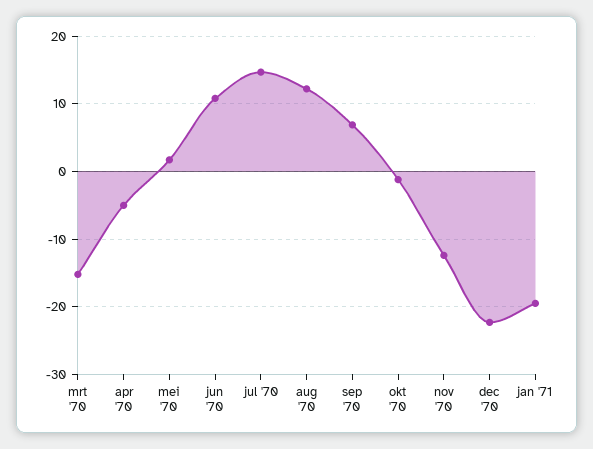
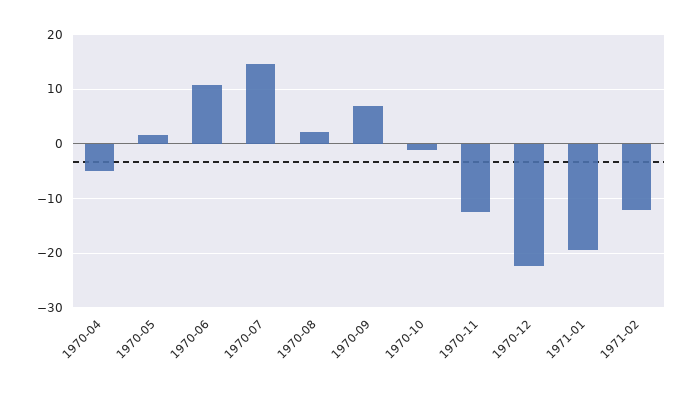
mrt '70: -15 -> none
aug '70: 12 -> 2
1971-02: none -> -12

